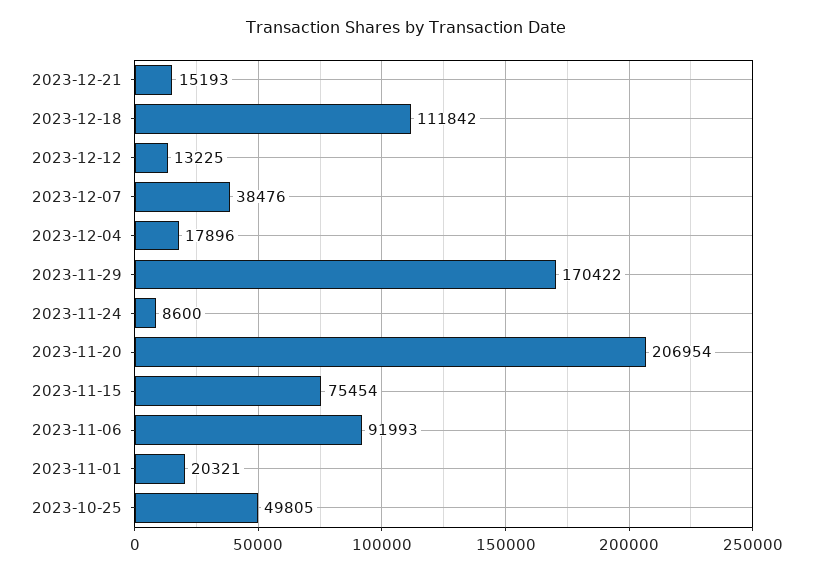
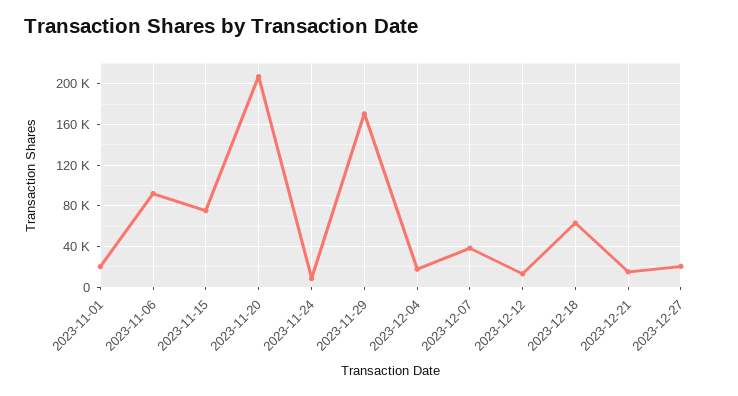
2023-12-18: 111842 -> 60000
2023-10-25: 49805 -> none
2023-12-27: none -> 20000

